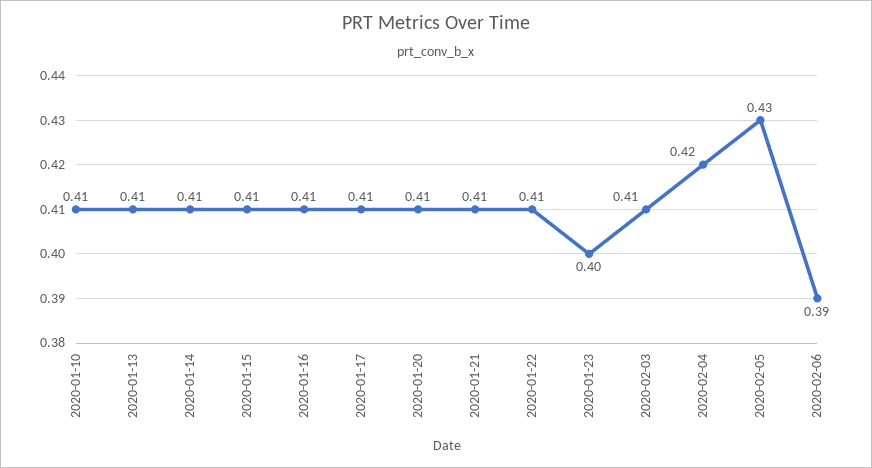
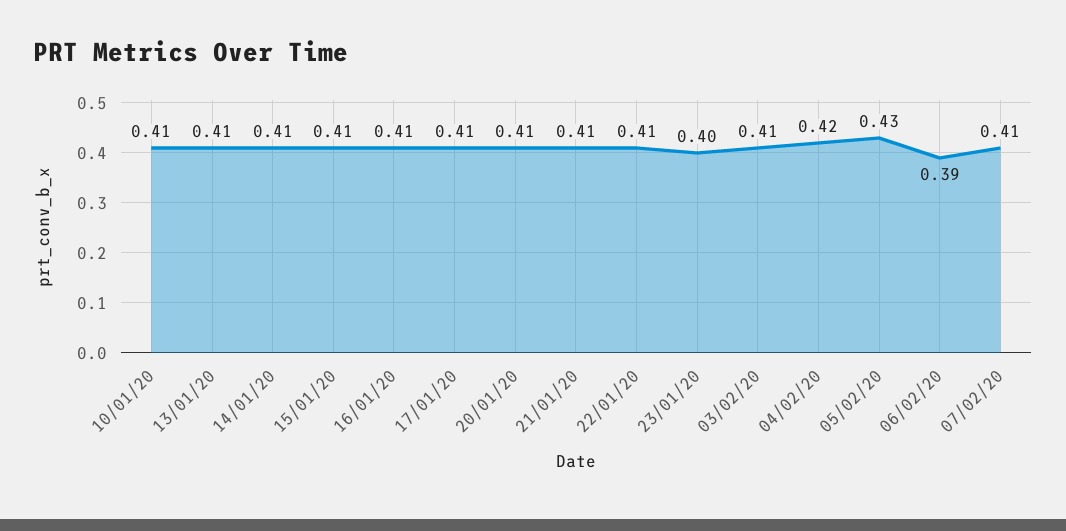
07/02/20: none -> 0.41

